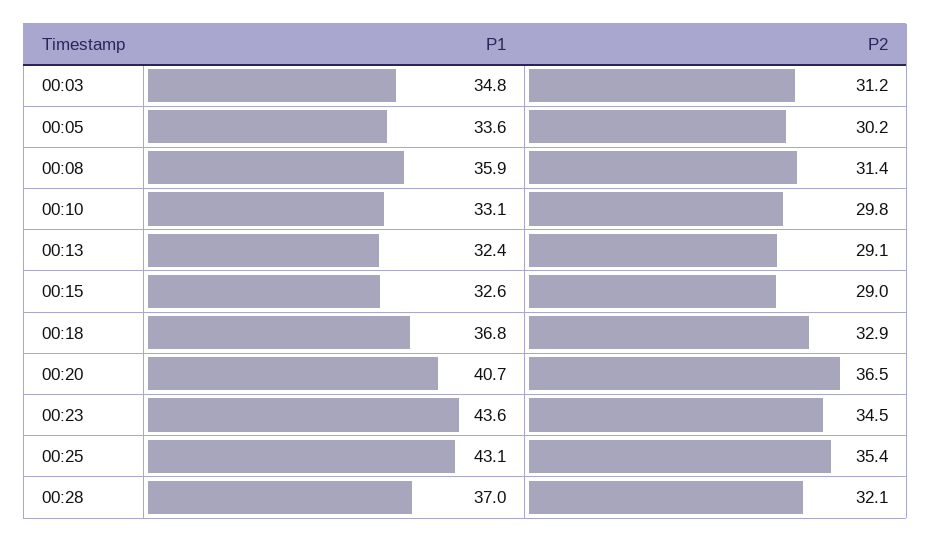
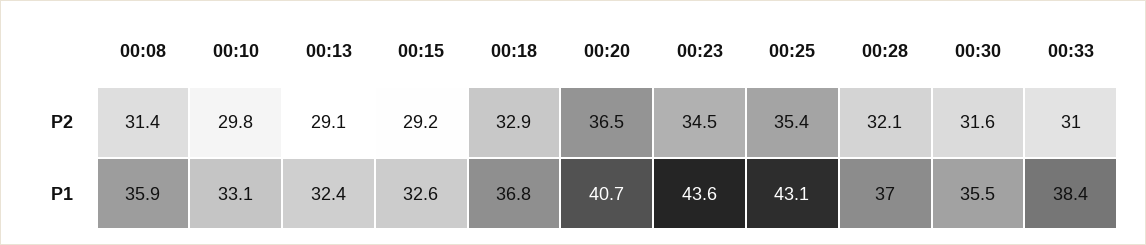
P1, 00:03: 34.8 -> none
P2, 00:03: 31.2 -> none
P1, 00:05: 33.6 -> none
P2, 00:05: 30.2 -> none
P2, 00:15: 29 -> 29.2
P2, 00:30: none -> 31.6
P2, 00:33: none -> 31
P1, 00:30: none -> 35.5
P1, 00:33: none -> 38.4

